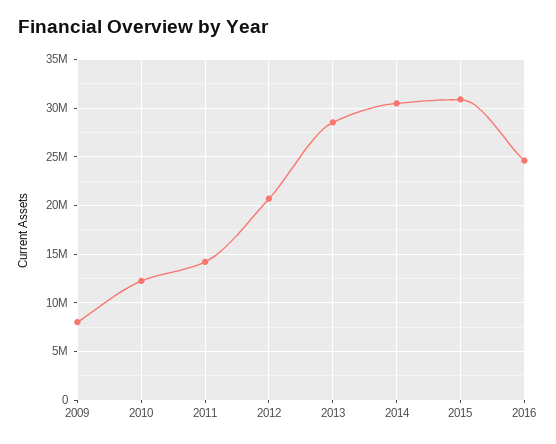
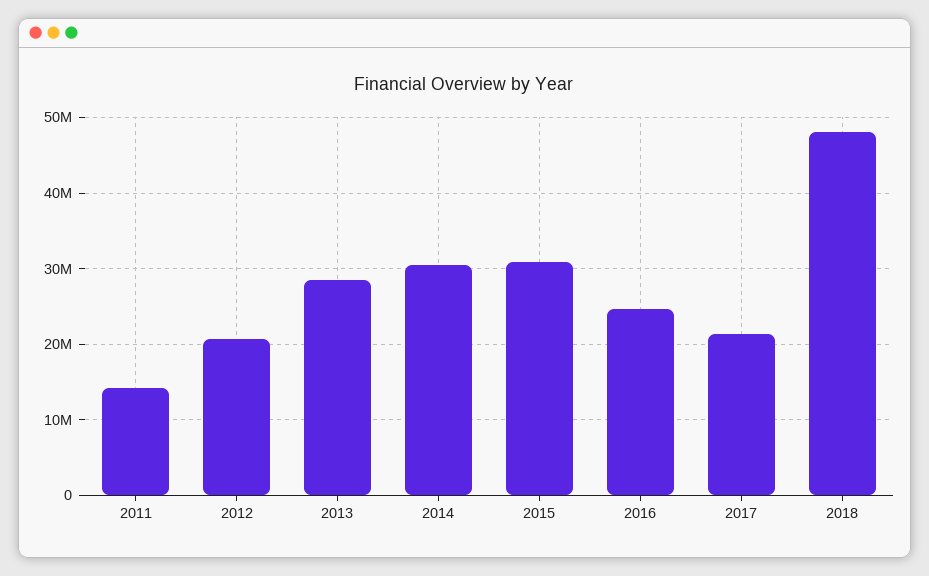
2009: 8000000 -> none
2010: 12000000 -> none
2017: none -> 21000000
2018: none -> 48000000

